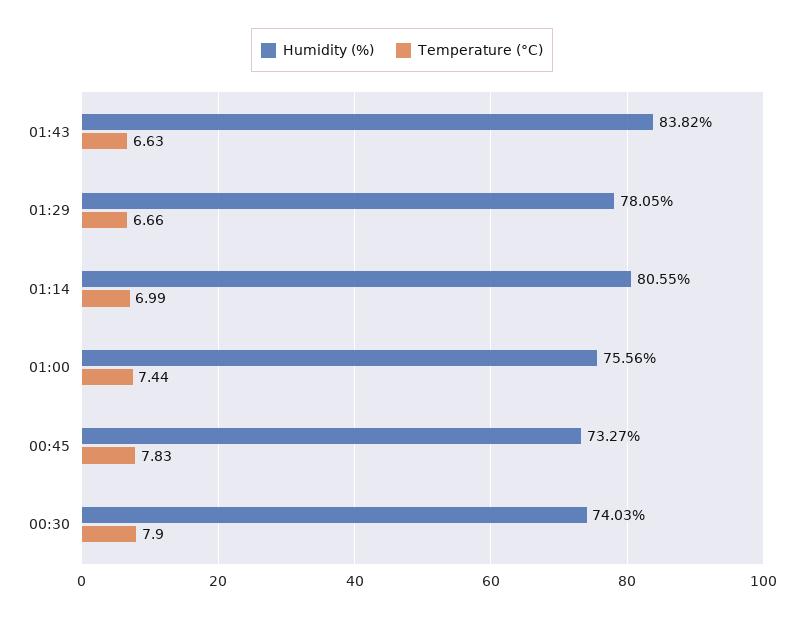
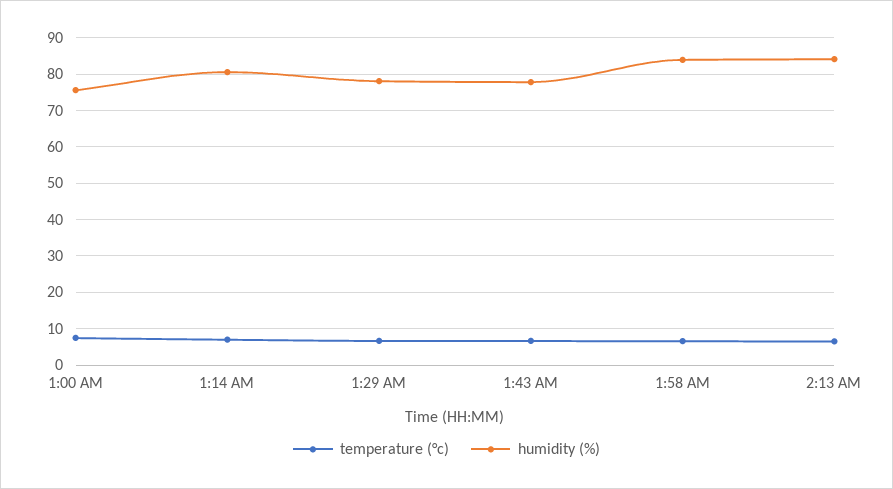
Humidity (%), 01:43: 83.82 -> 78
Humidity (%), 00:45: 73.27 -> none
Temperature (°C), 00:45: 7.83 -> none
Humidity (%), 00:30: 74.03 -> none
Temperature (°C), 00:30: 7.9 -> none
Temperature (°C), 1:58 AM: none -> 6
Humidity (%), 1:58 AM: none -> 84
Temperature (°C), 2:13 AM: none -> 6
Humidity (%), 2:13 AM: none -> 84

